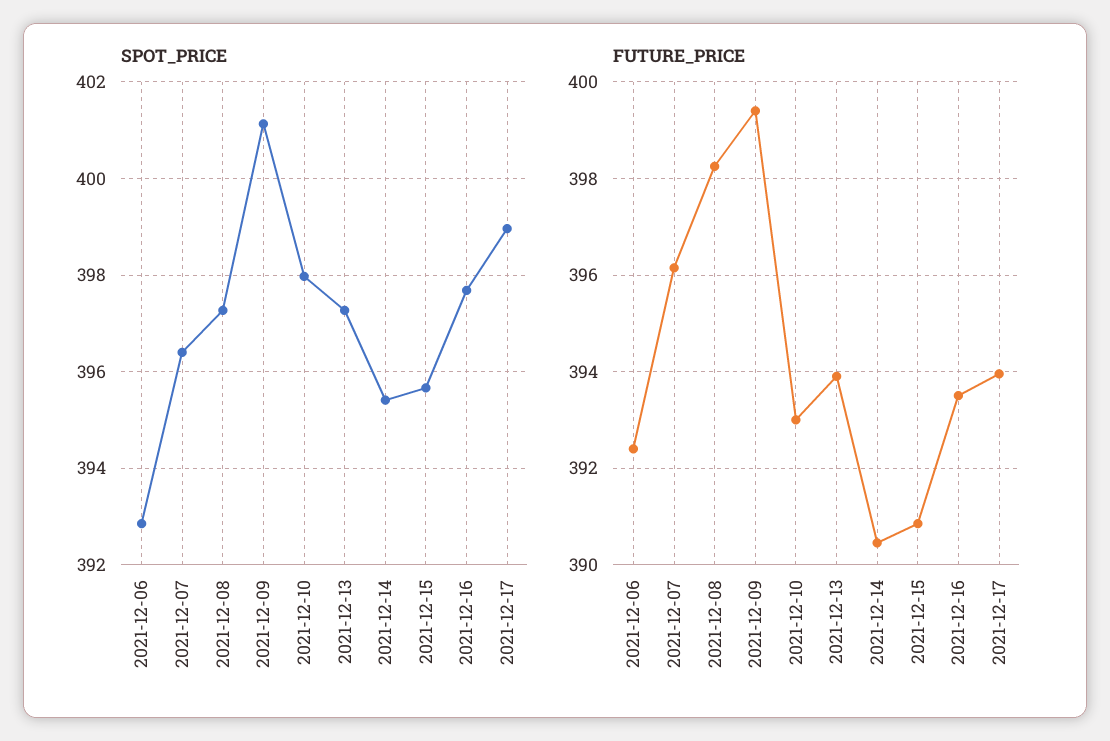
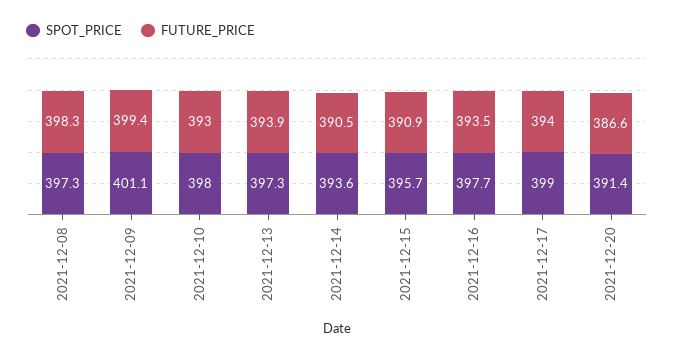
SPOT_PRICE, 2021-12-06: 392.8 -> none
SPOT_PRICE, 2021-12-07: 396.4 -> none
SPOT_PRICE, 2021-12-14: 395.4 -> 393.6
FUTURE_PRICE, 2021-12-06: 392.4 -> none
FUTURE_PRICE, 2021-12-07: 396.2 -> none
SPOT_PRICE, 2021-12-20: none -> 391.4
FUTURE_PRICE, 2021-12-20: none -> 386.6

